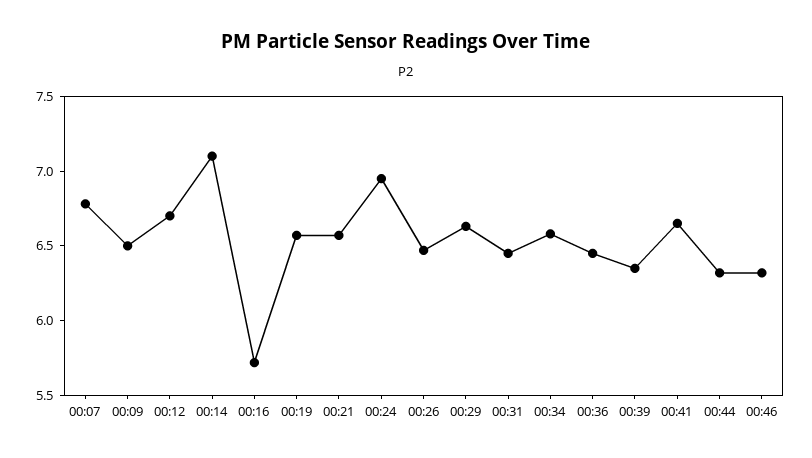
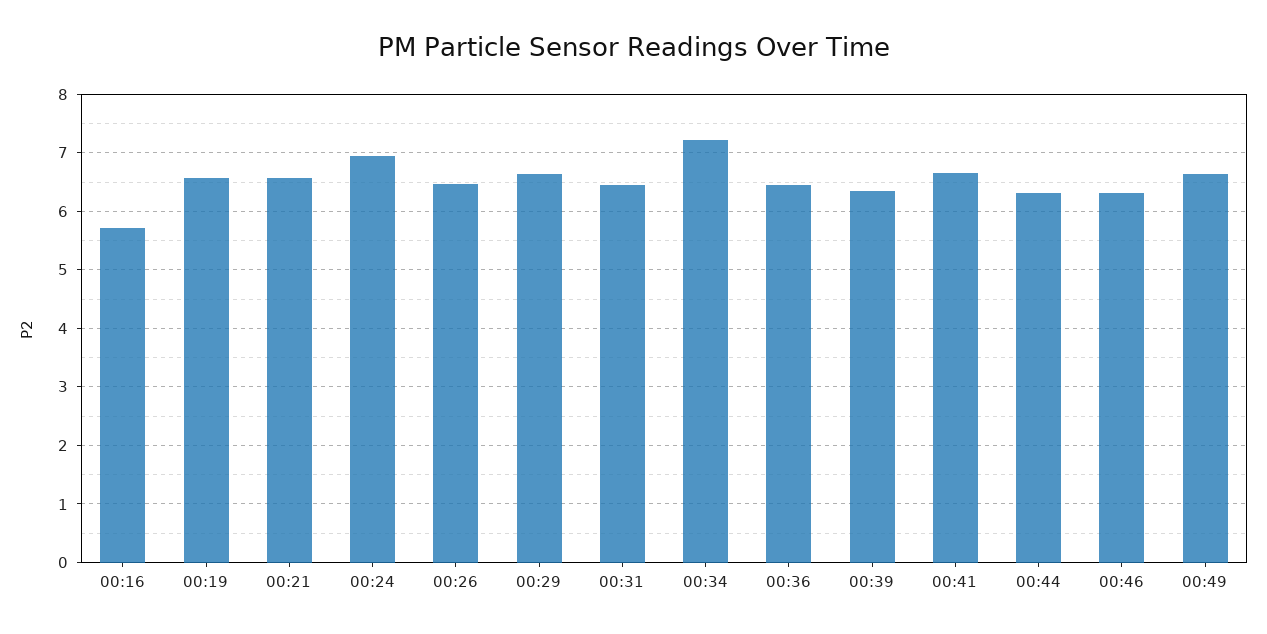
00:07: 6.8 -> none
00:09: 6.5 -> none
00:12: 6.7 -> none
00:14: 7.1 -> none
00:34: 6.6 -> 7.2
00:49: none -> 6.6

